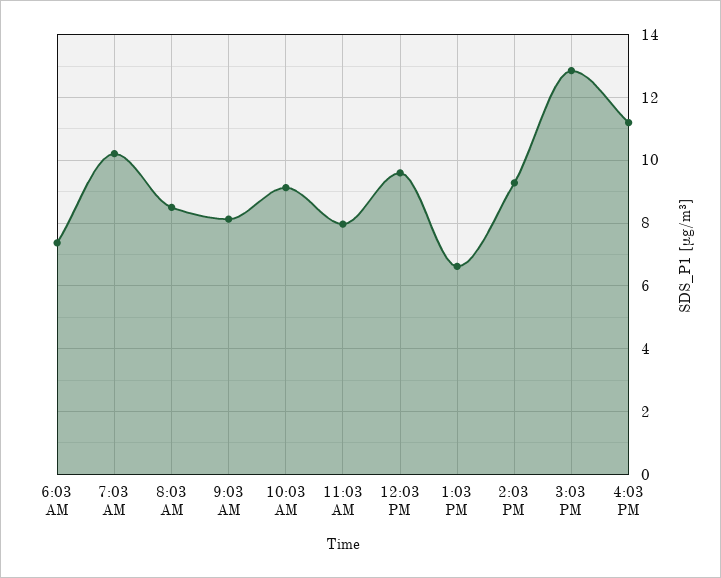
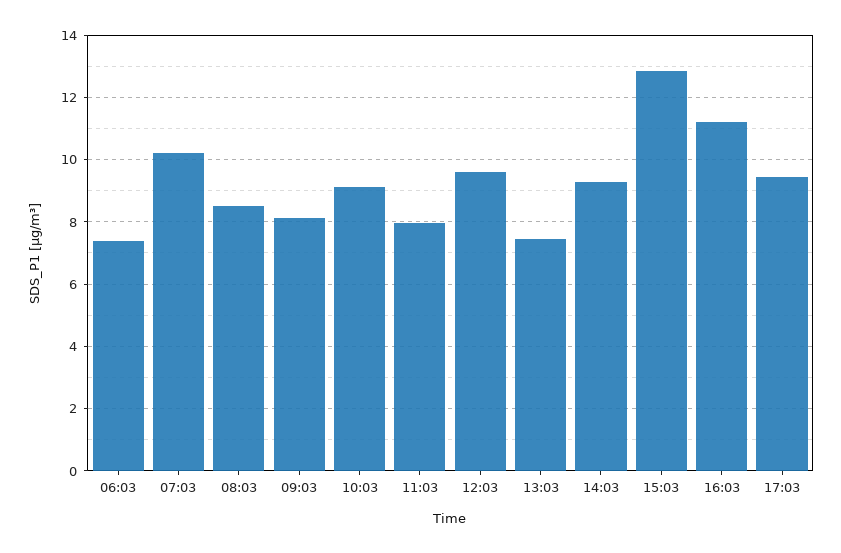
1:03 PM: 6.6 -> 7.4
17:03: none -> 9.4

